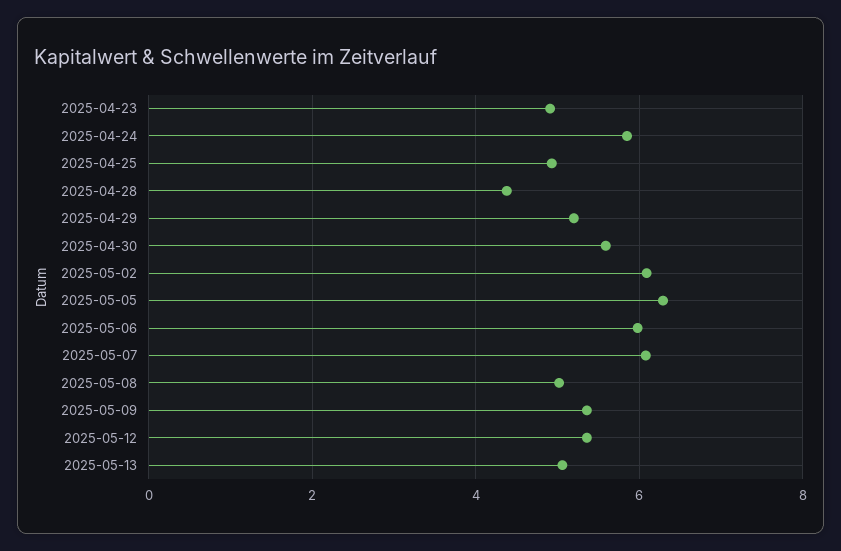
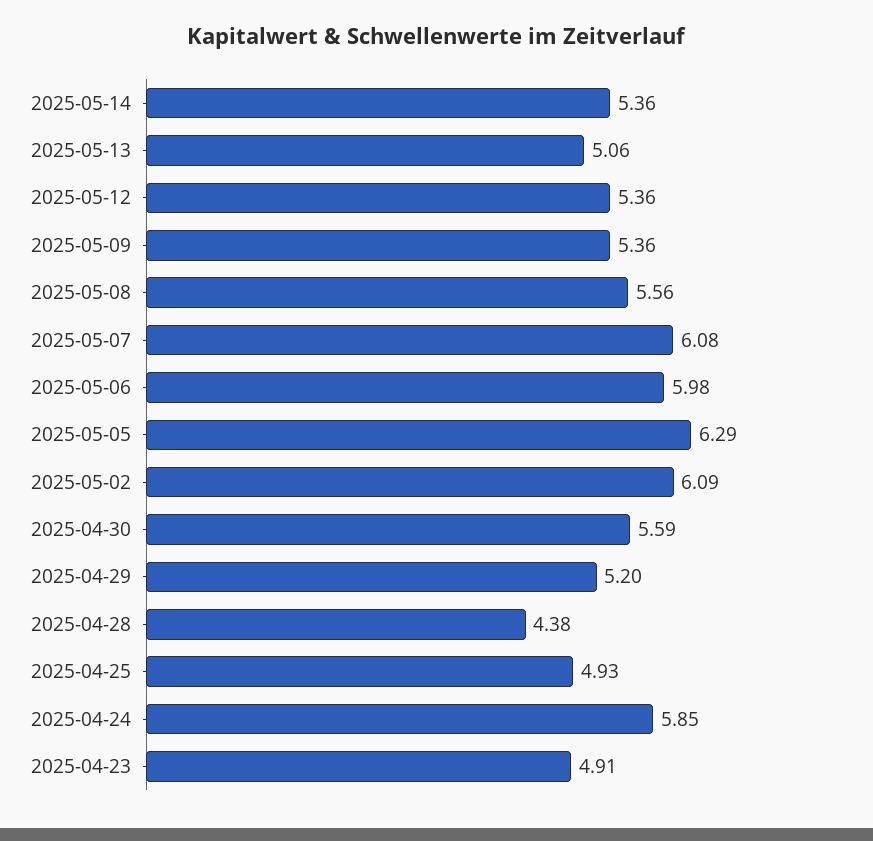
2025-05-08: 5 -> 5.56
2025-05-14: none -> 5.36

